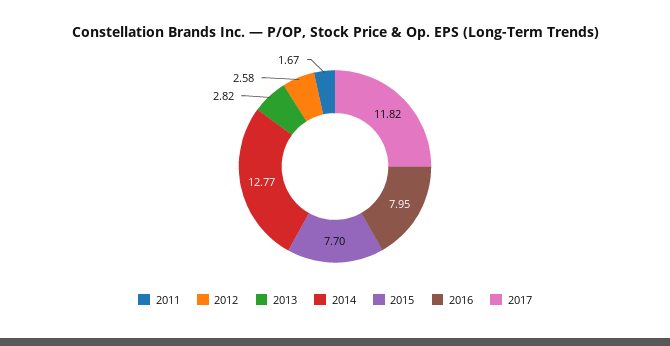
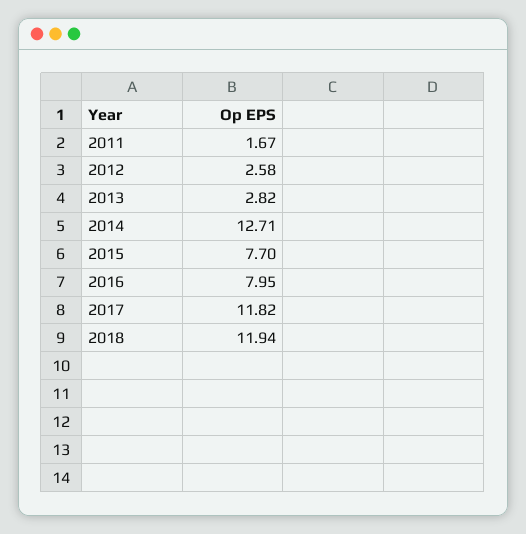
2014: 12.77 -> 12.71
2018: none -> 11.94

